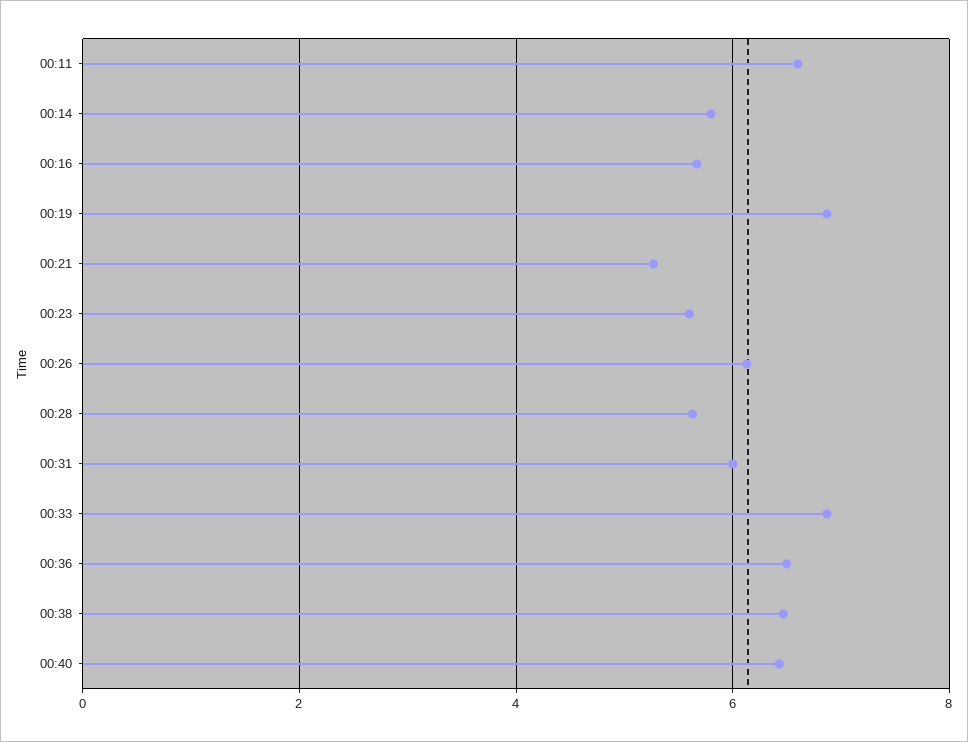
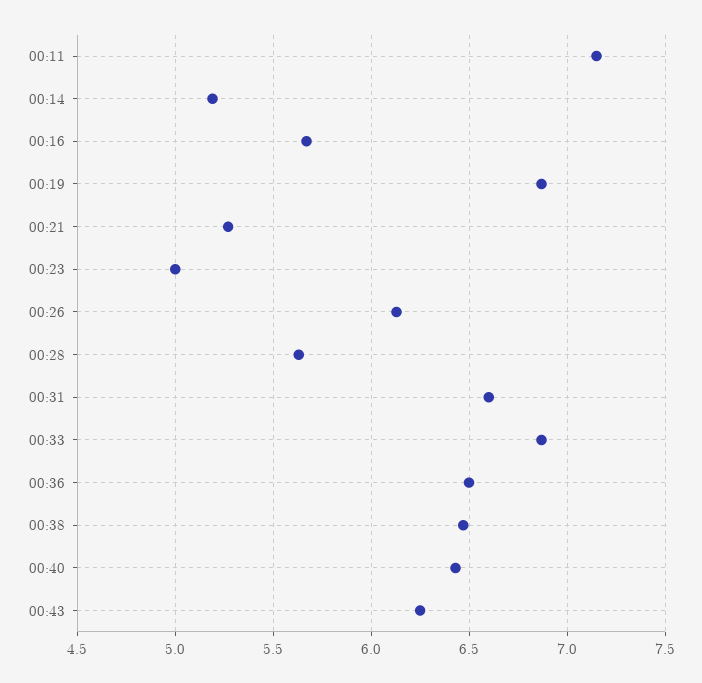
00:11: 6.6 -> 7.15
00:14: 5.8 -> 5.2
00:23: 5.6 -> 5
00:31: 6 -> 6.6
00:43: none -> 6.25

